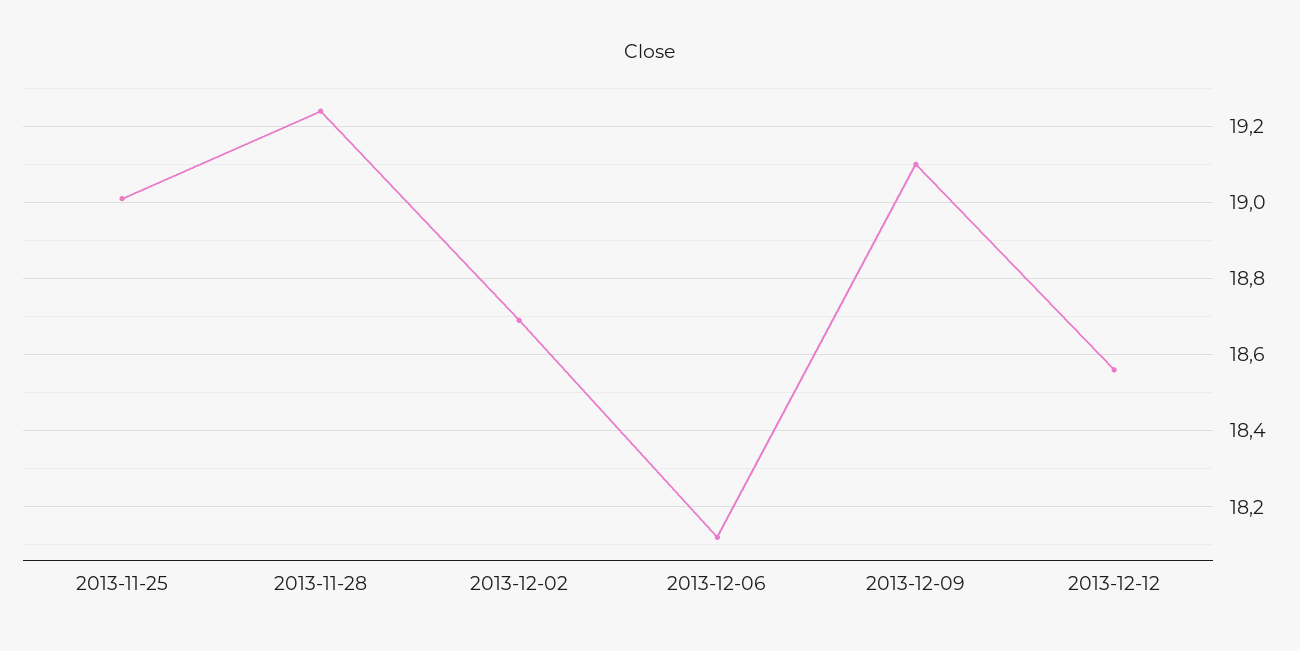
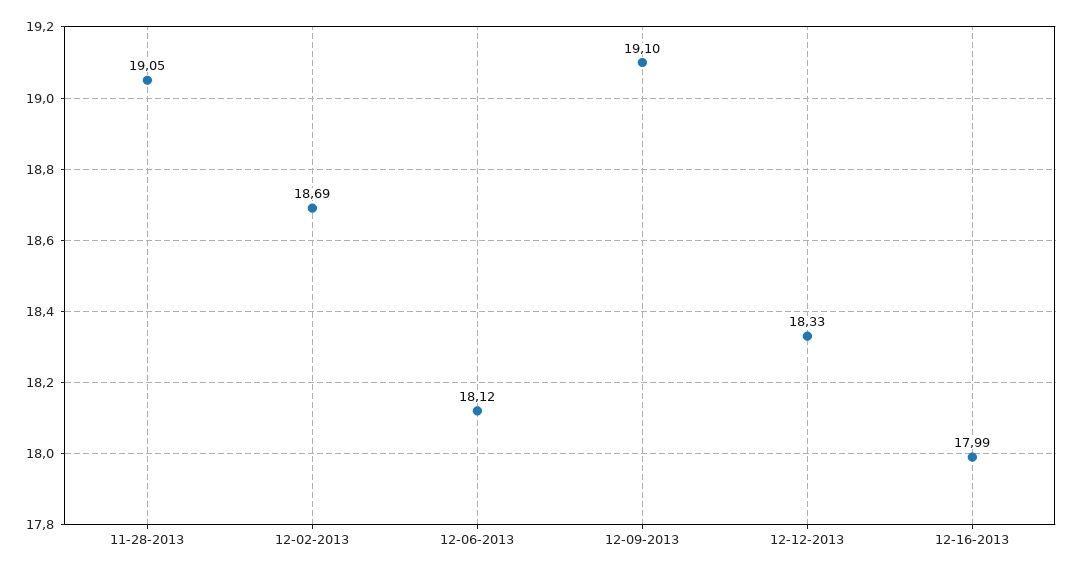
2013-11-25: 19 -> none
2013-11-28: 19.25 -> 19.05
2013-12-12: 18.55 -> 18.33
12-16-2013: none -> 17.99

